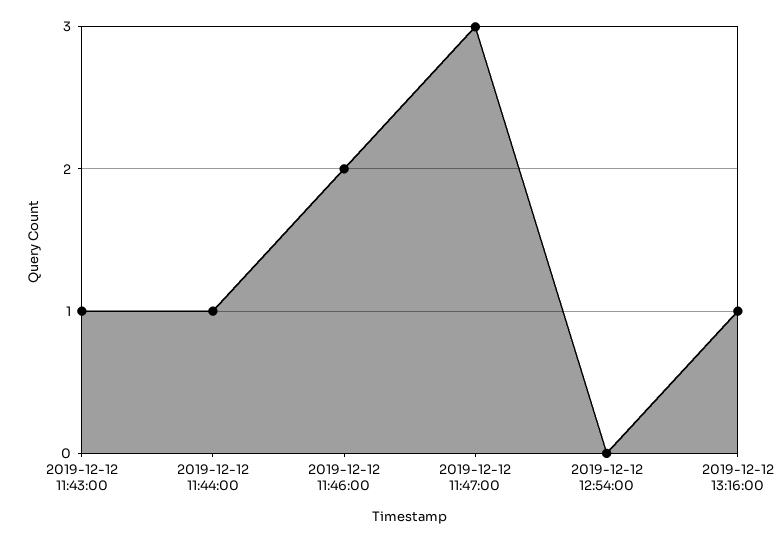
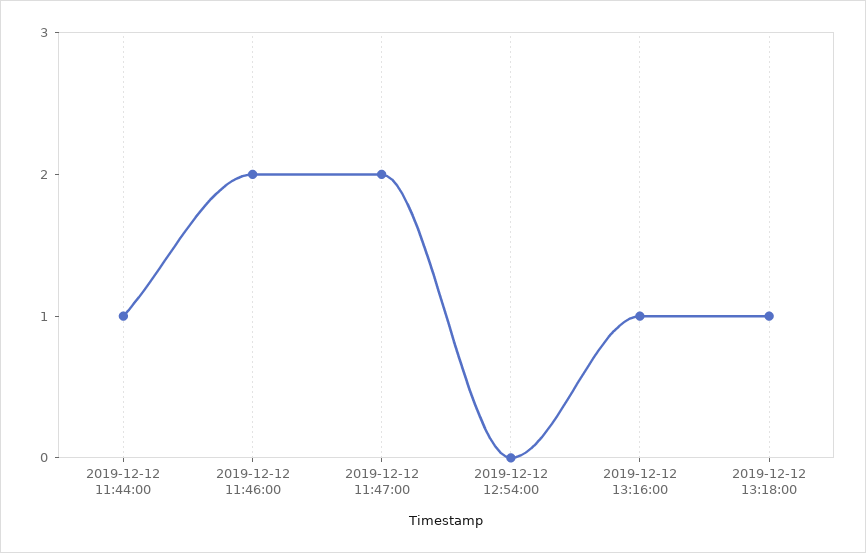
2019-12-12 11:43:00: 1 -> none
2019-12-12 11:47:00: 3 -> 2
2019-12-12 13:18:00: none -> 1

